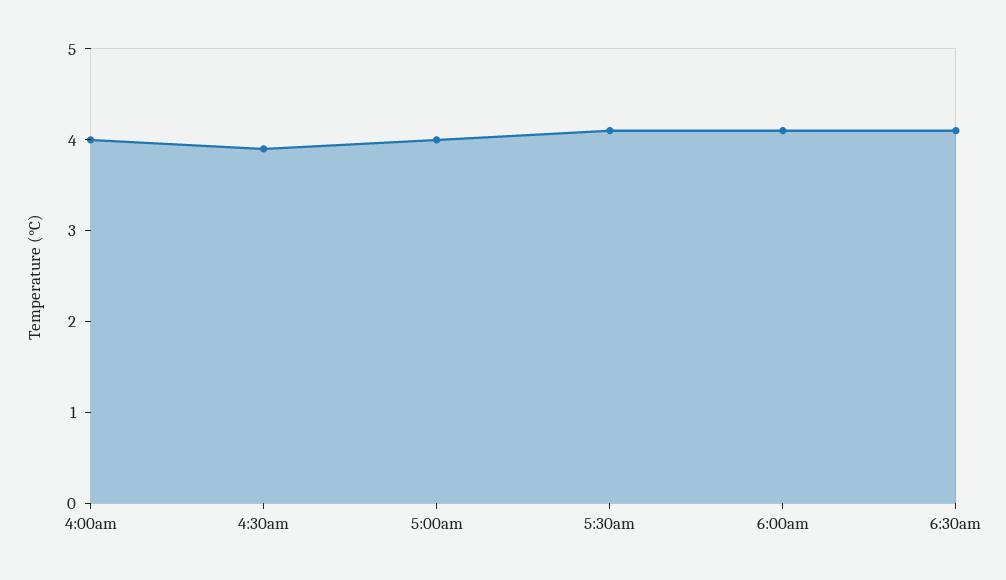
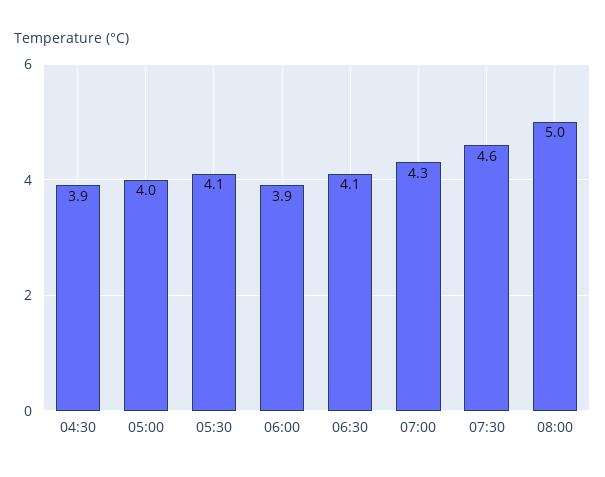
4:00am: 4 -> none
6:00am: 4.1 -> 3.9
07:00: none -> 4.3
07:30: none -> 4.6
08:00: none -> 5

